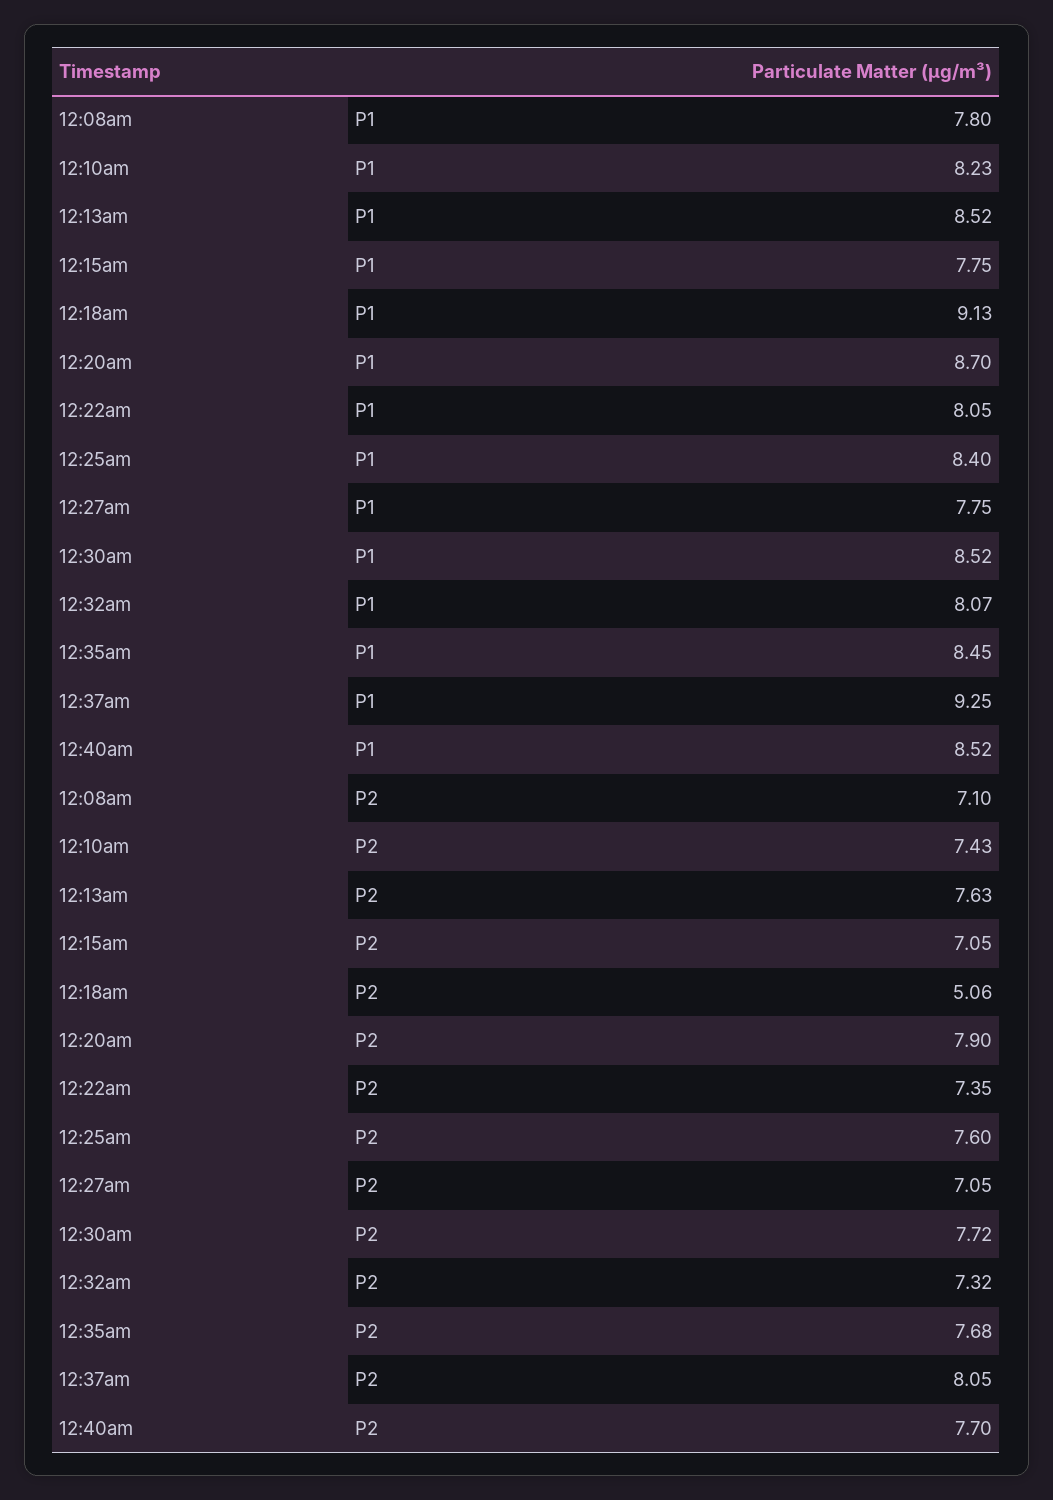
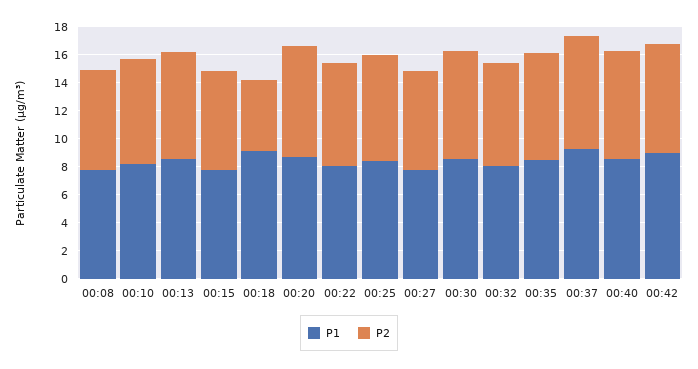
P1, 00:42: none -> 9
P2, 00:42: none -> 8

